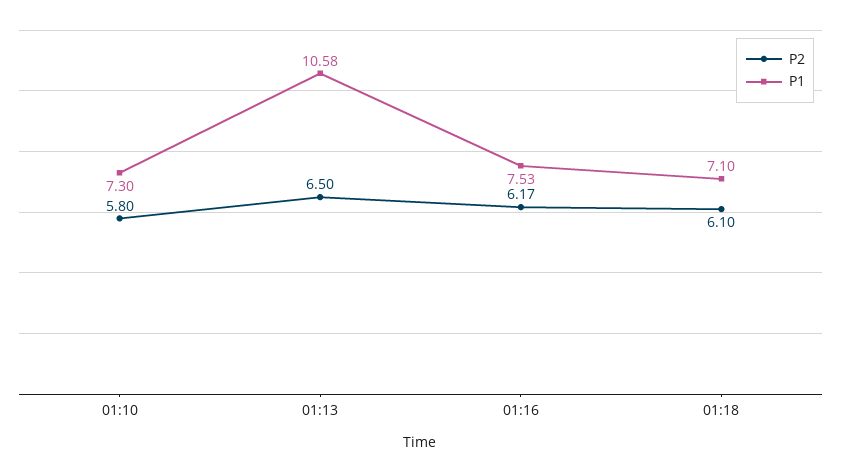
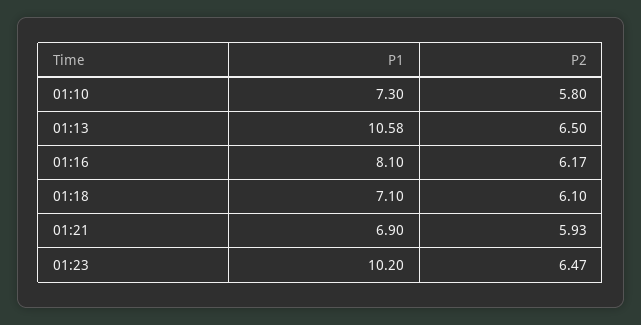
P1, 01:16: 7.53 -> 8.1
P1, 01:21: none -> 6.9
P2, 01:21: none -> 5.93
P1, 01:23: none -> 10.2
P2, 01:23: none -> 6.47

